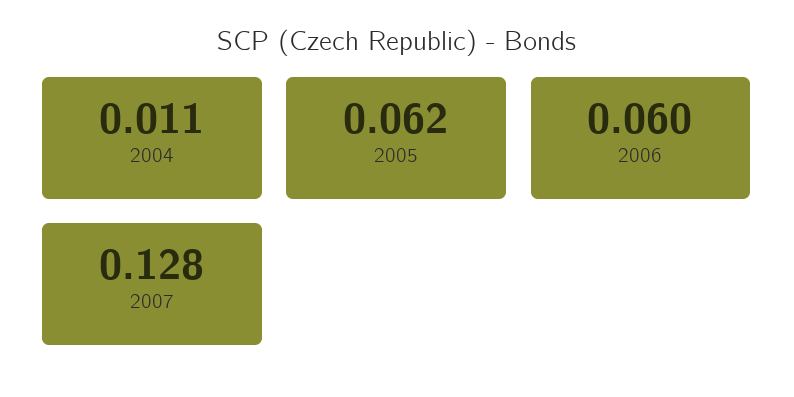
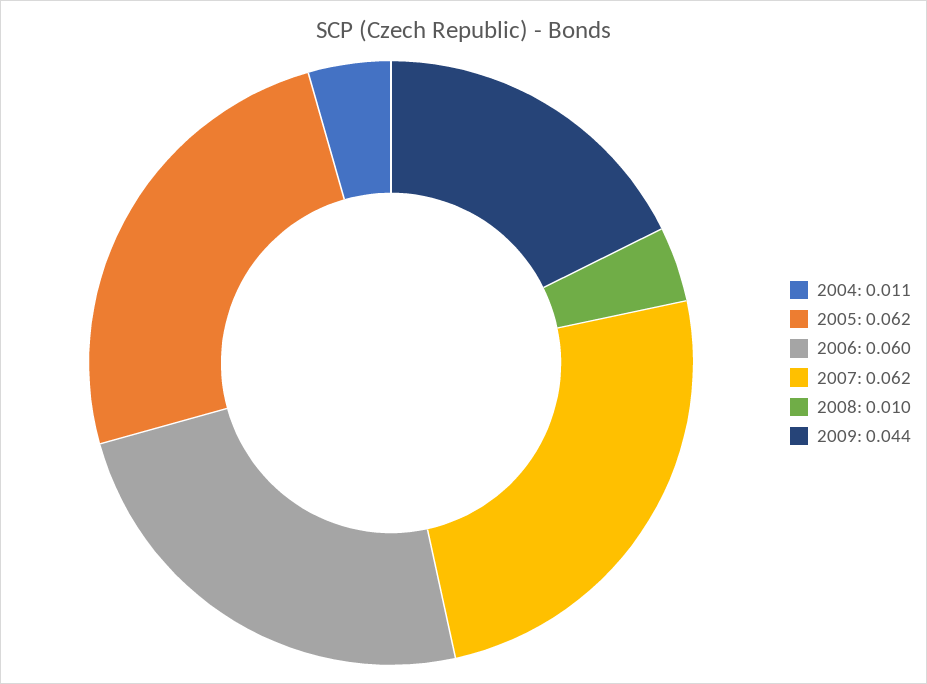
2007: 0.128 -> 0.062
2008: none -> 0.01
2009: none -> 0.044

